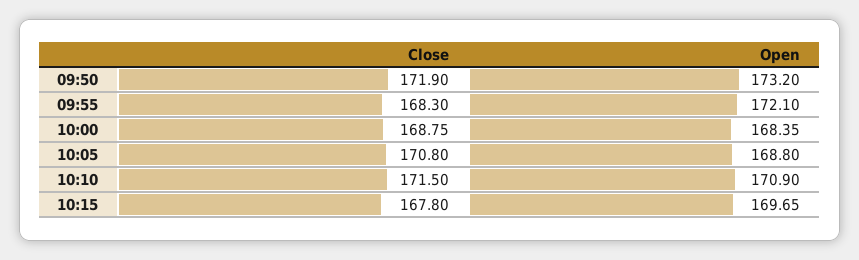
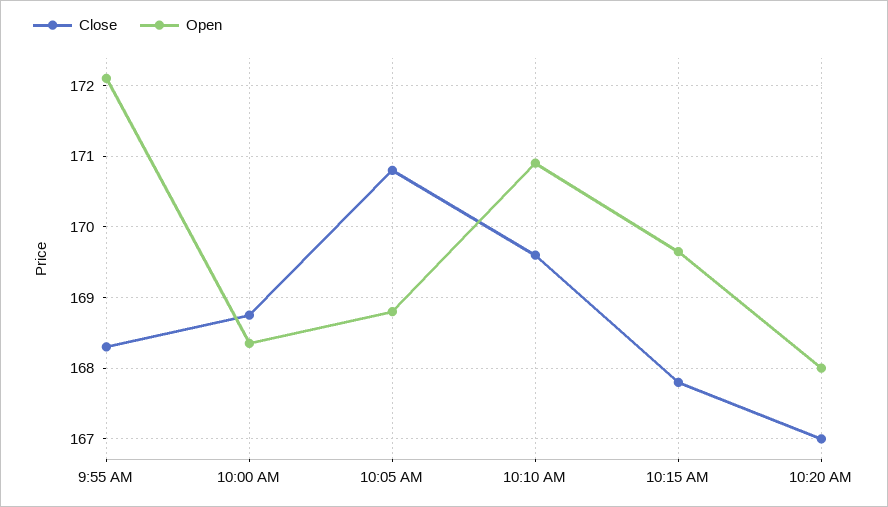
Close, 09:50: 171.9 -> none
Open, 09:50: 173.2 -> none
Close, 10:10: 171.5 -> 169.6
Close, 10:20 AM: none -> 167
Open, 10:20 AM: none -> 168

